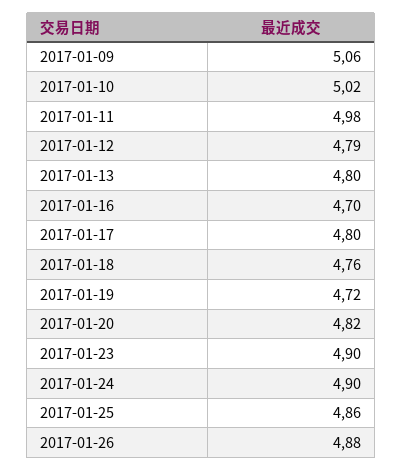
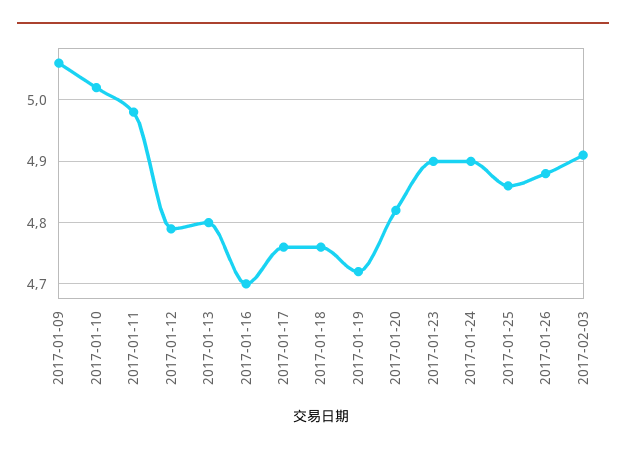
2017-01-17: 4.8 -> 4.76
2017-02-03: none -> 4.91

